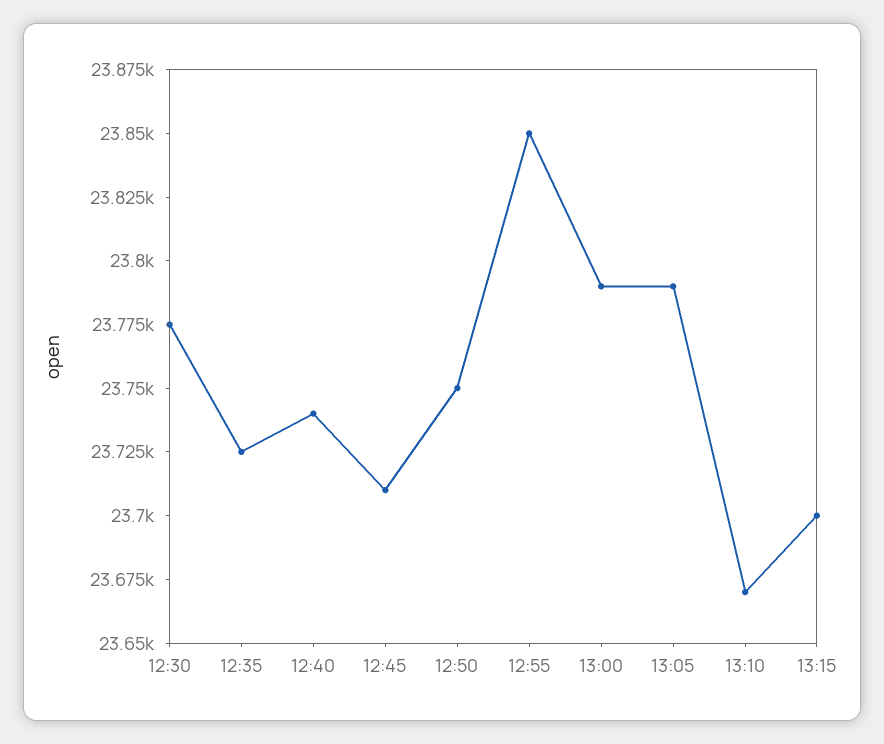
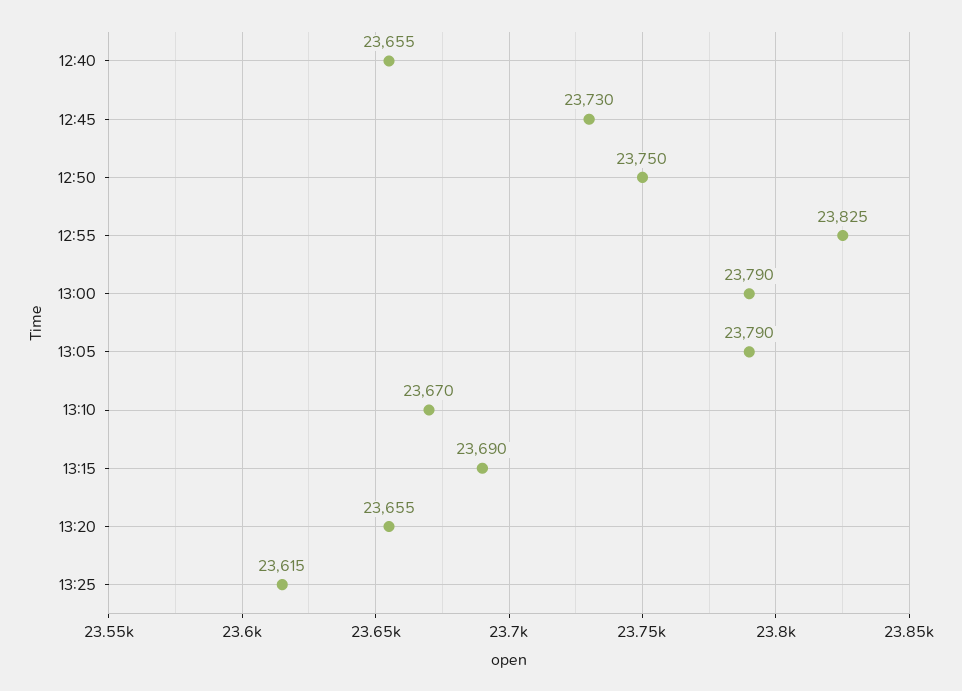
12:30: 23775 -> none
12:35: 23725 -> none
12:40: 23740 -> 23655
12:45: 23710 -> 23730
12:55: 23850 -> 23825
13:15: 23700 -> 23690
13:20: none -> 23655
13:25: none -> 23615

